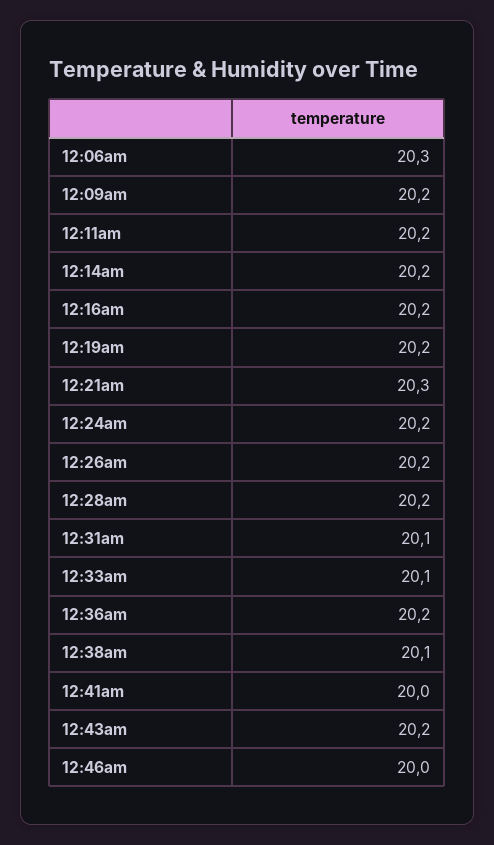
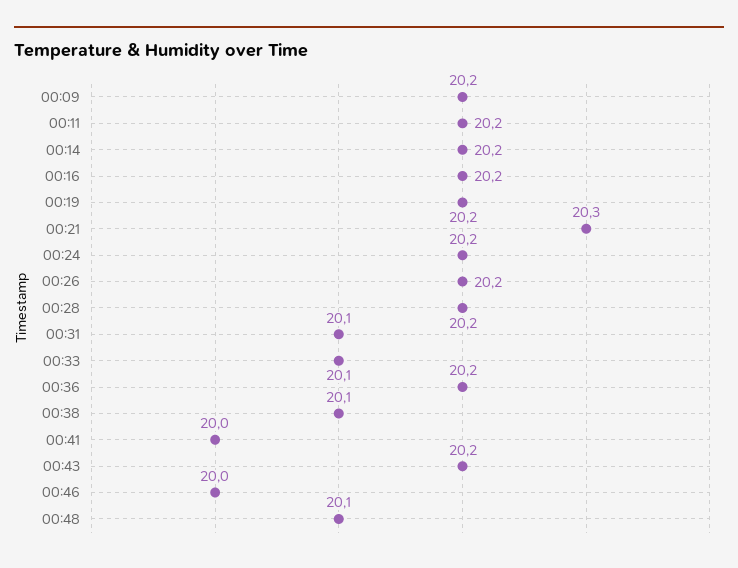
12:06am: 20.3 -> none
00:48: none -> 20.1

